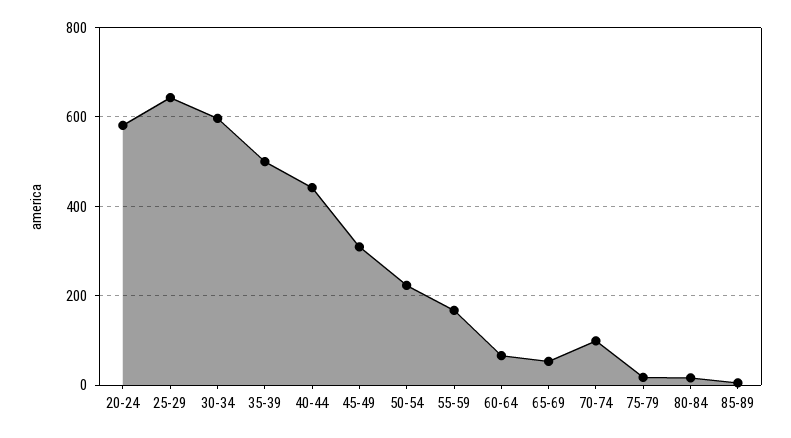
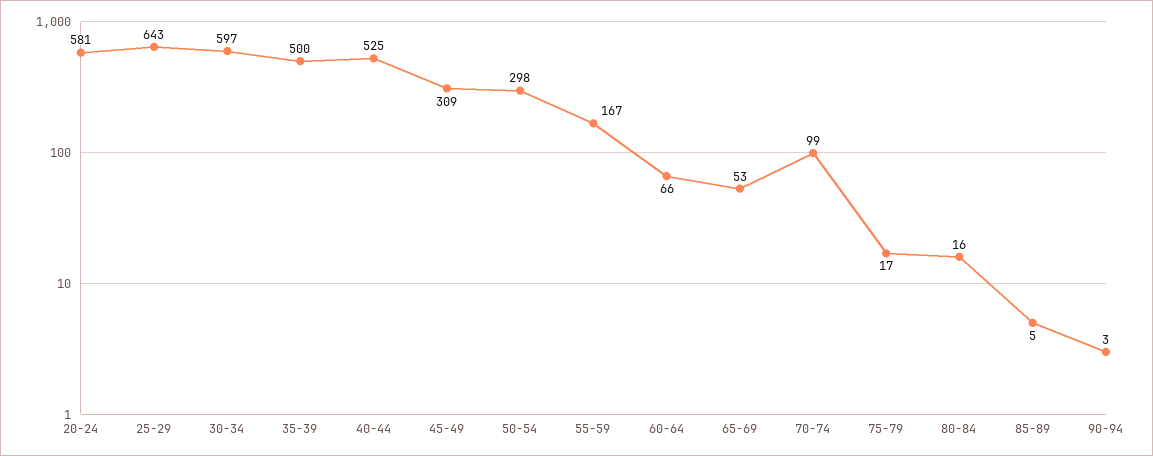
40-44: 440 -> 525
50-54: 220 -> 298
90-94: none -> 3

